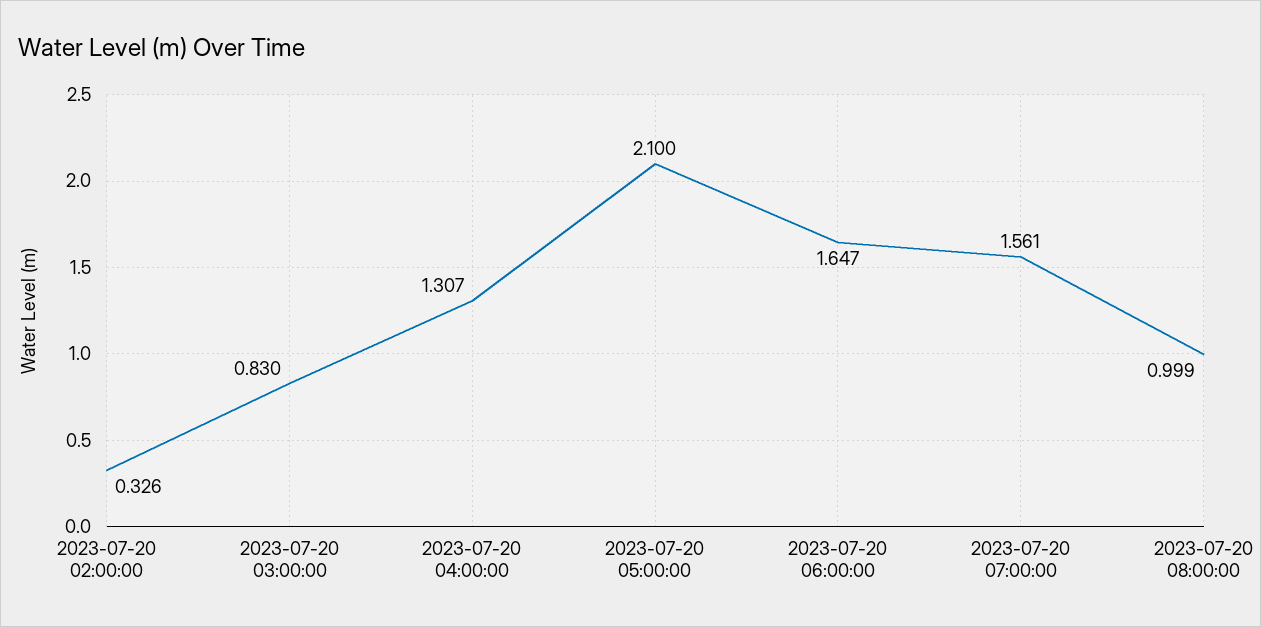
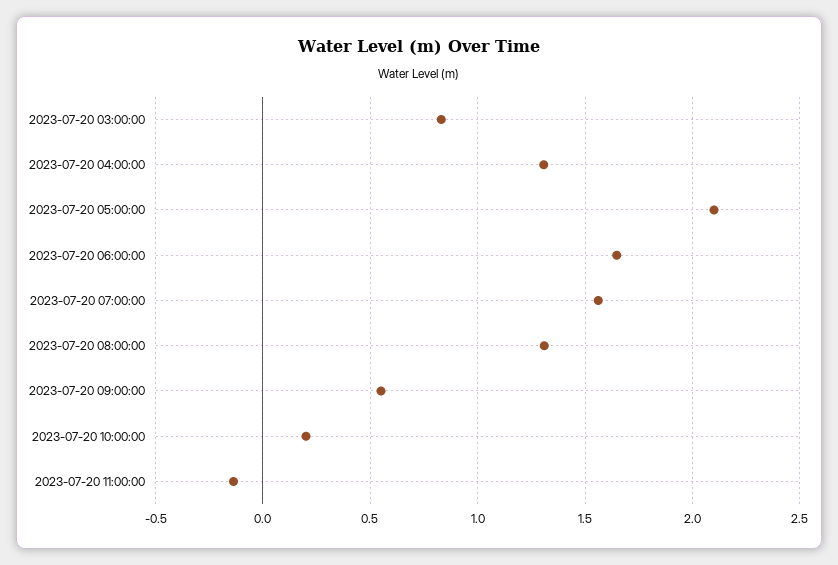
2023-07-20 02:00:00: 0.326 -> none
2023-07-20 08:00:00: 0.999 -> 1.3
2023-07-20 09:00:00: none -> 0.55
2023-07-20 10:00:00: none -> 0.2
2023-07-20 11:00:00: none -> -0.15

